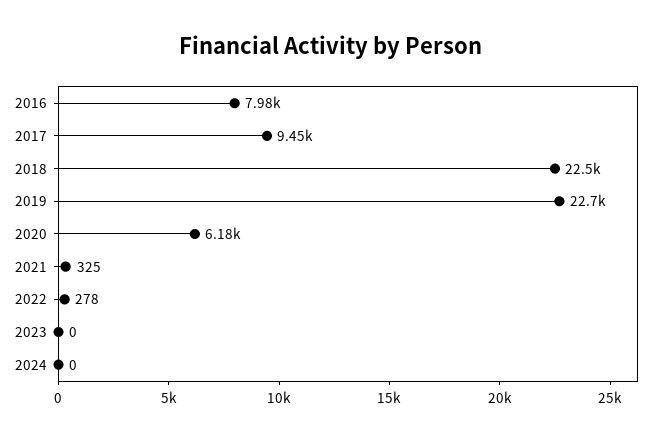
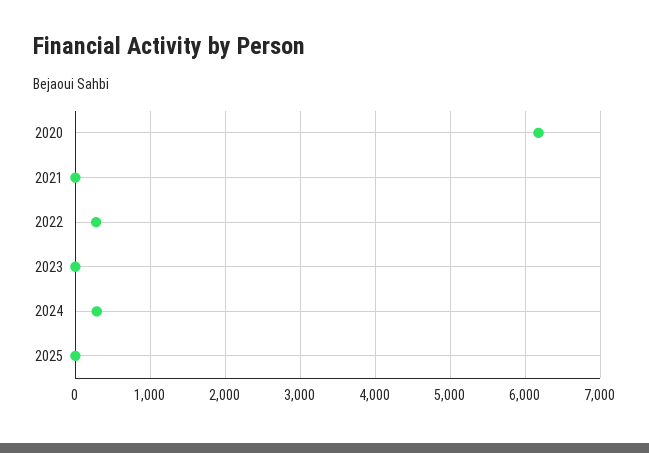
2016: 7980 -> none
2017: 9450 -> none
2018: 22500 -> none
2019: 22700 -> none
2021: 325 -> 0
2024: 0 -> 300
2025: none -> 0

